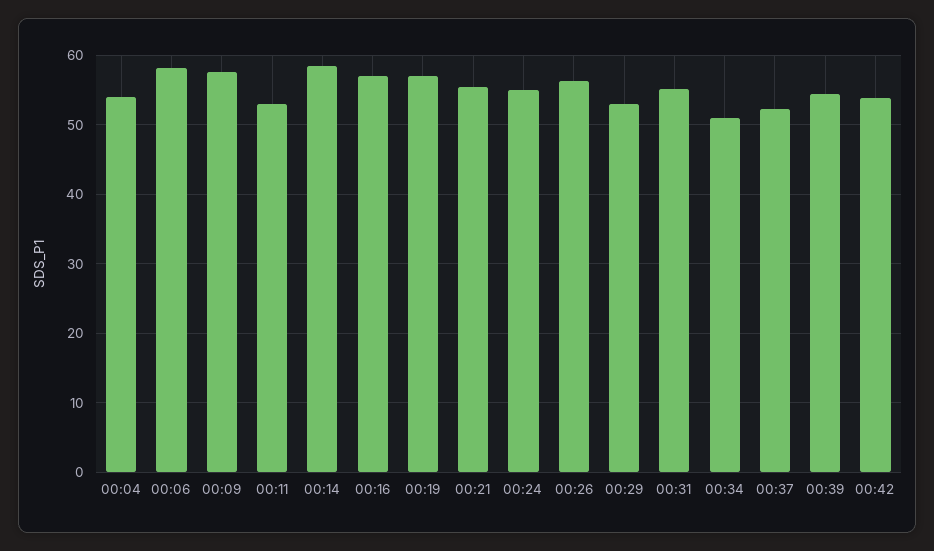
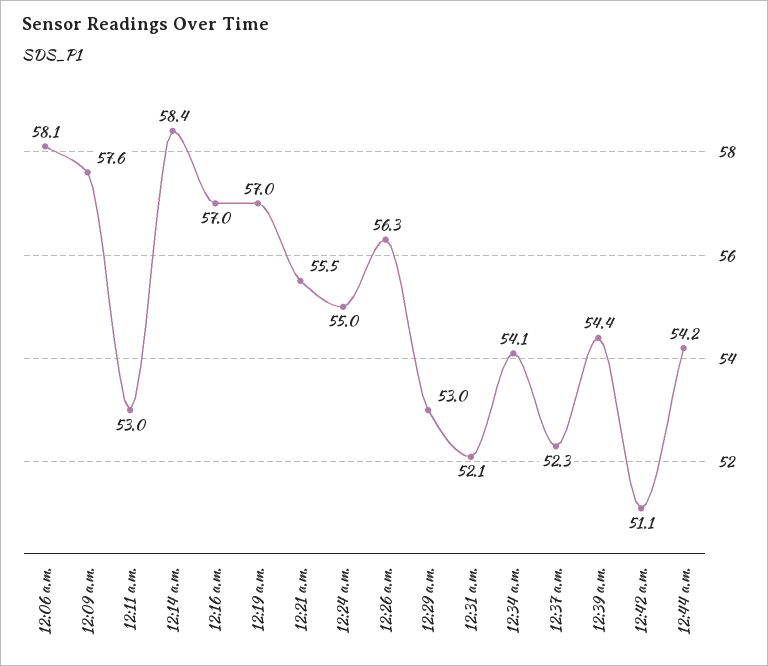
00:04: 54 -> none
00:31: 55 -> 52.1
00:34: 51 -> 54.1
00:42: 54 -> 51.1
12:44 a.m.: none -> 54.2

